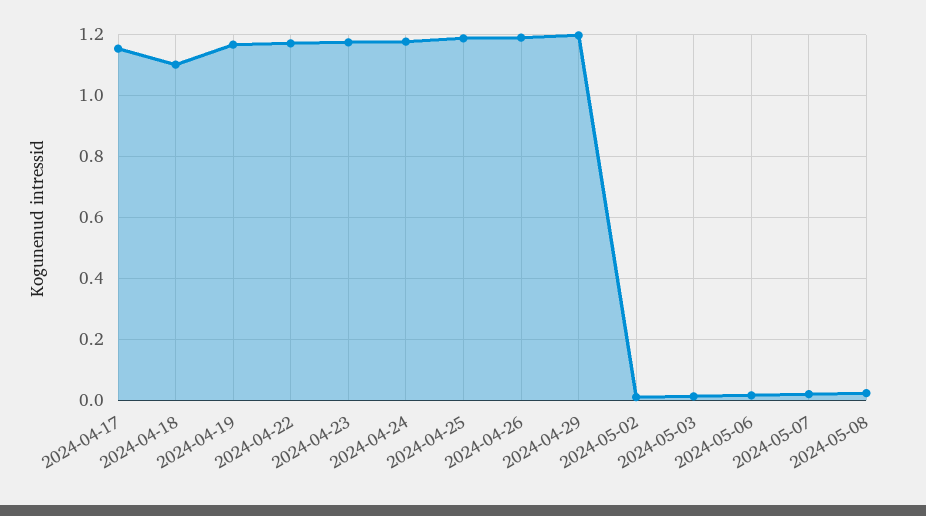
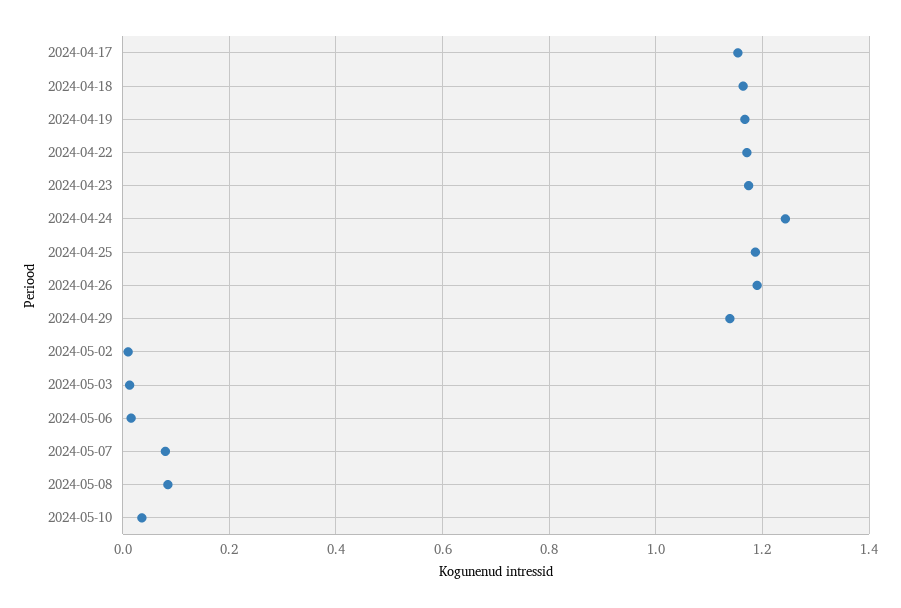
2024-04-18: 1.1 -> 1.16
2024-04-24: 1.18 -> 1.24
2024-04-29: 1.2 -> 1.14
2024-05-07: 0.02 -> 0.08
2024-05-08: 0.02 -> 0.08
2024-05-10: none -> 0.04

